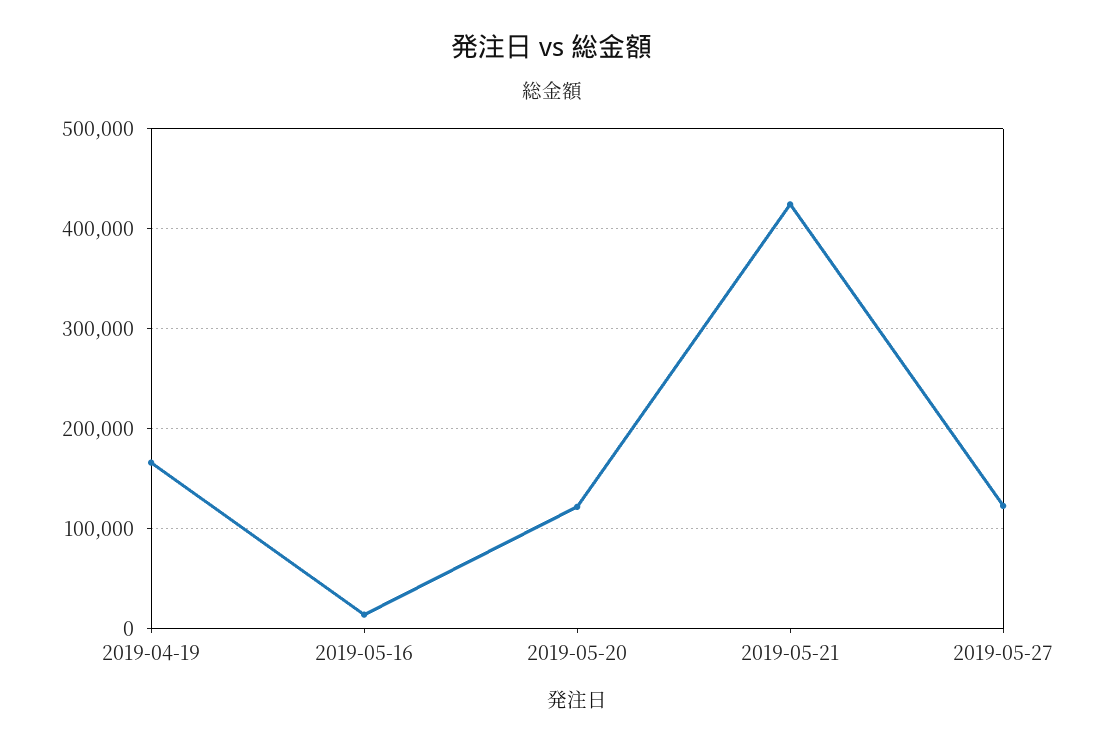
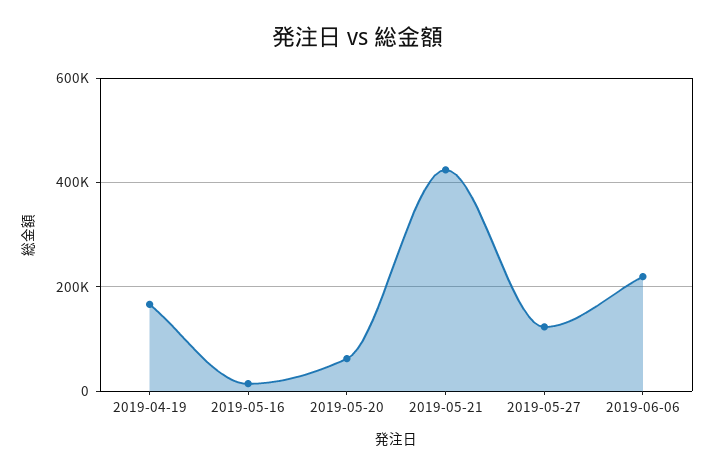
2019-05-20: 120000 -> 60000
2019-06-06: none -> 220000

